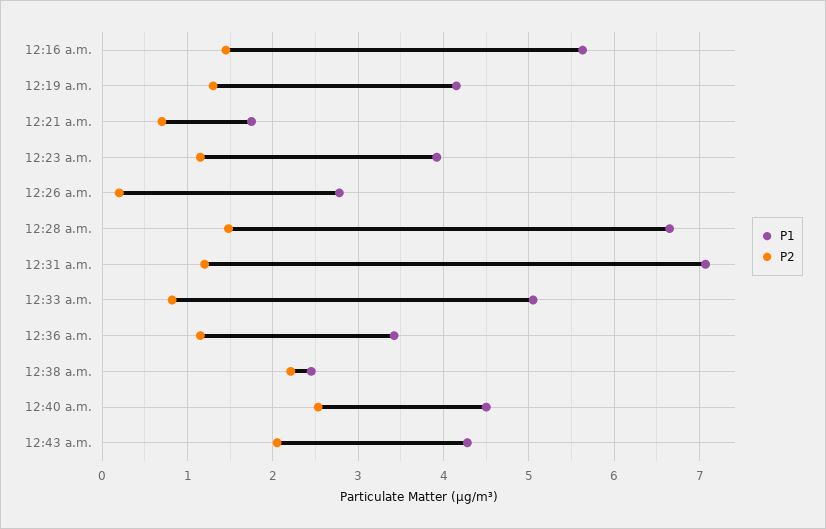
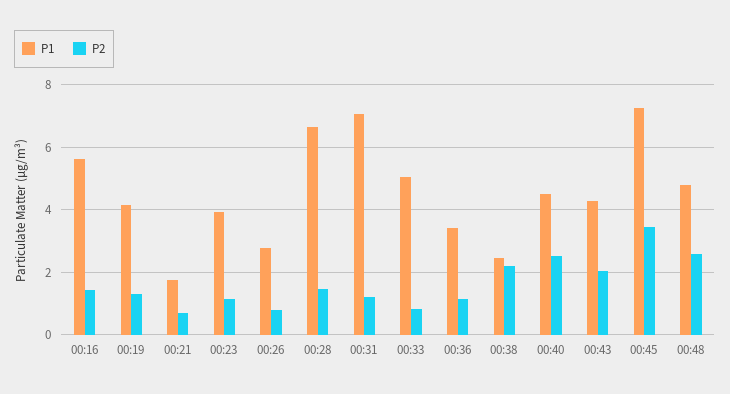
P2, 12:26 a.m.: 0.2 -> 0.8
P1, 00:45: none -> 7.2
P2, 00:45: none -> 3.4
P1, 00:48: none -> 4.8
P2, 00:48: none -> 2.6

